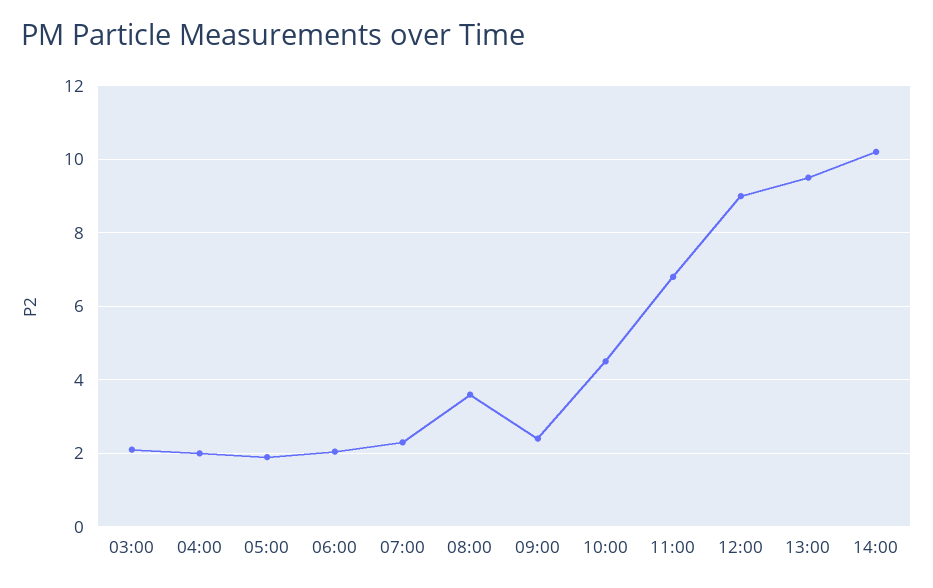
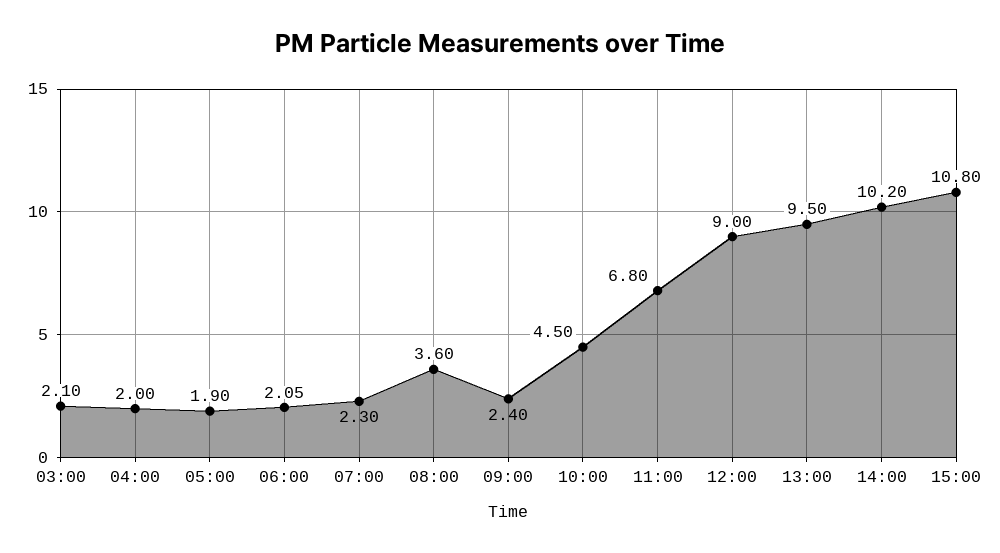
15:00: none -> 10.8

